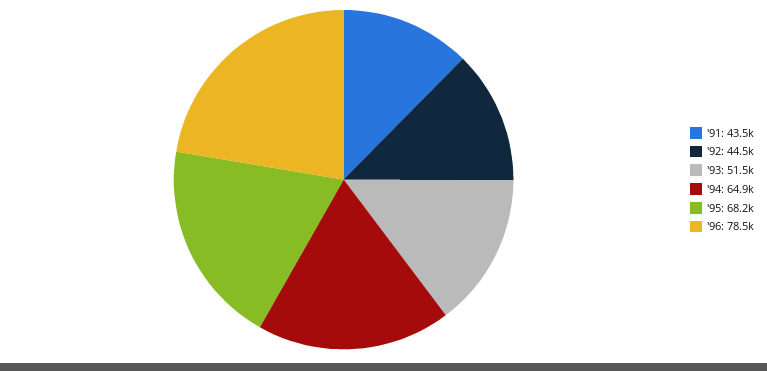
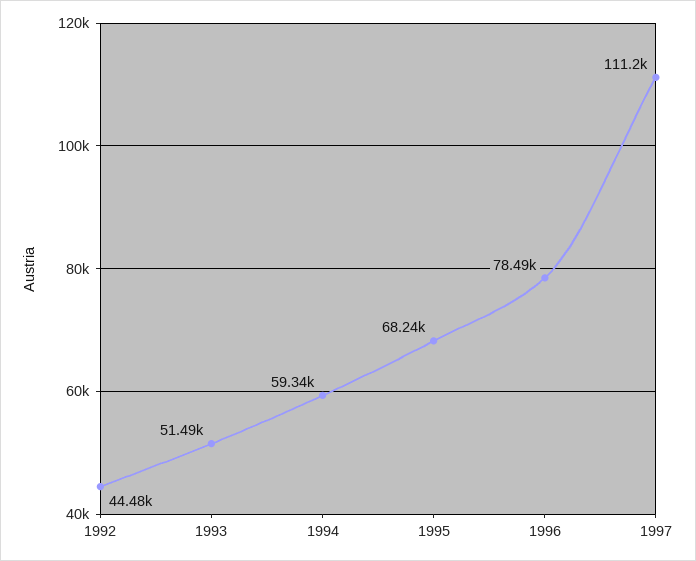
'91: 43500 -> none
'94: 64900 -> 59340
1997: none -> 111200

